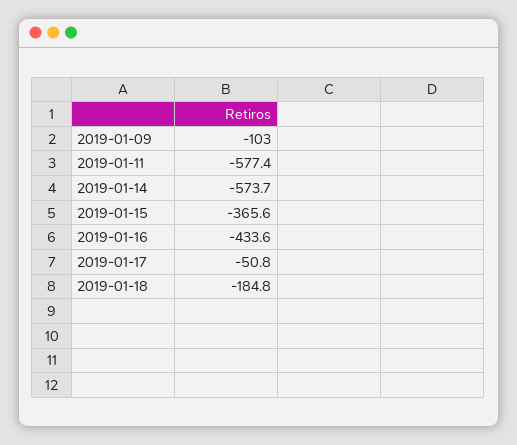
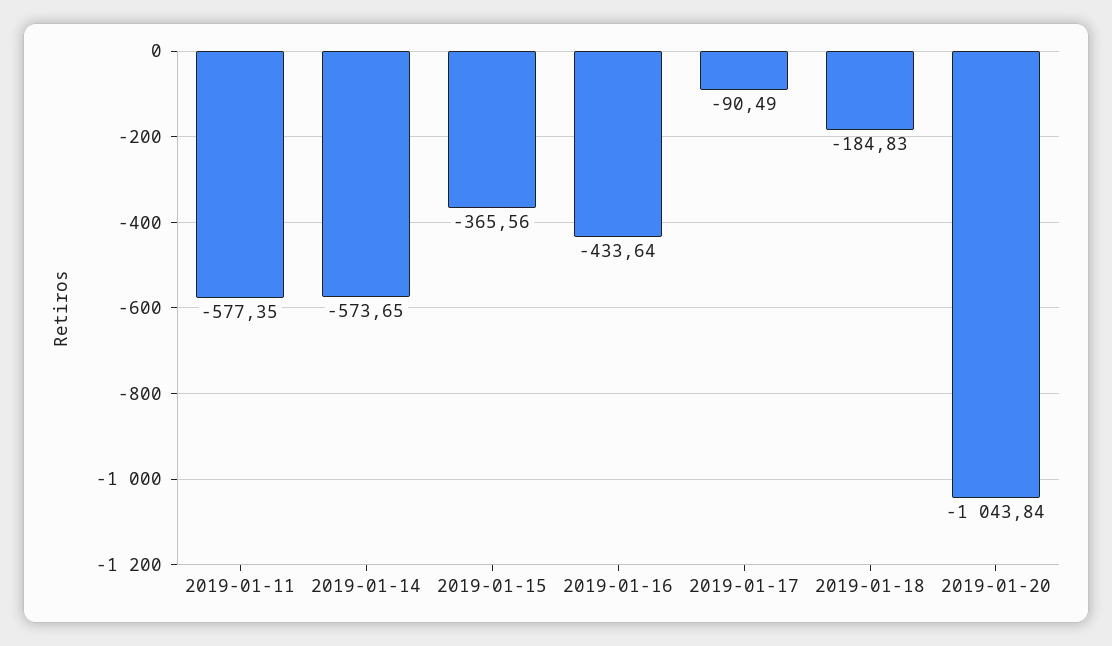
2019-01-09: -103 -> none
2019-01-17: -50.8 -> -90.49
2019-01-20: none -> -1043.84

